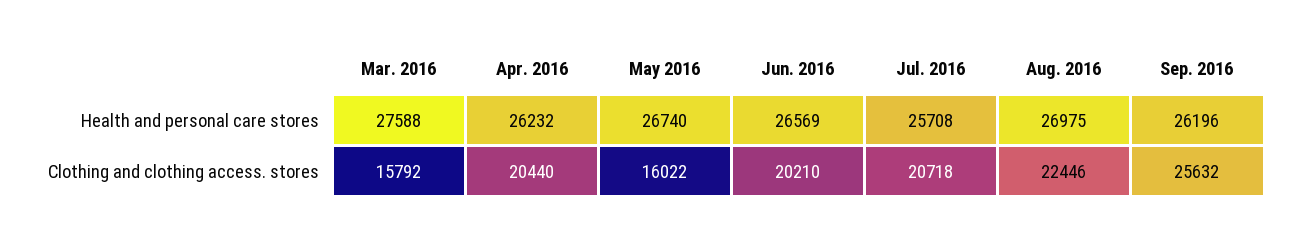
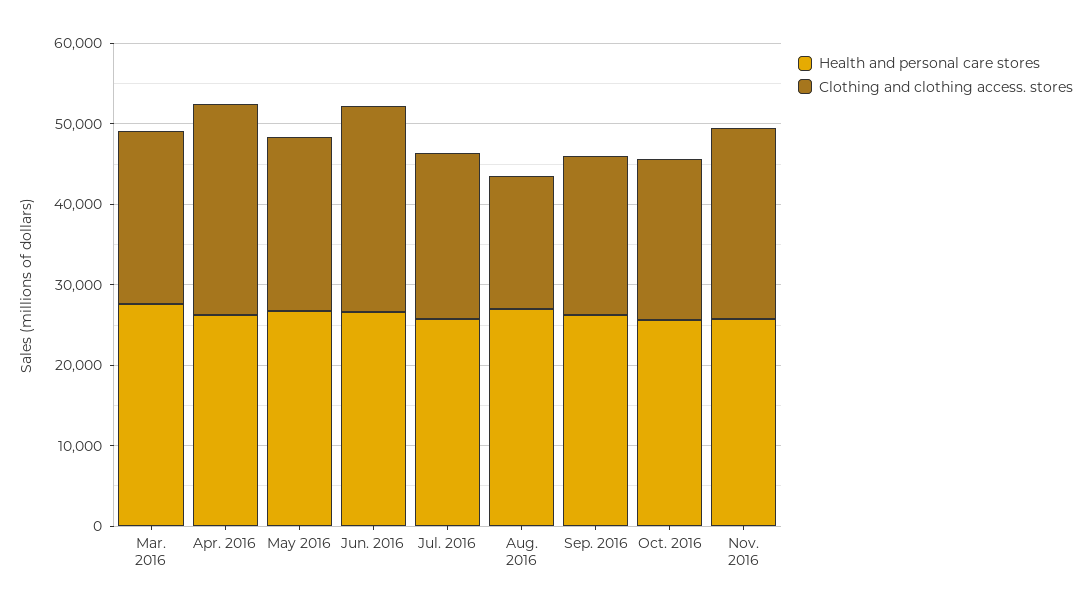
Clothing and clothing access. stores, Mar. 2016: 15792 -> 22000
Clothing and clothing access. stores, Apr. 2016: 20440 -> 26000
Clothing and clothing access. stores, May 2016: 16022 -> 22000
Clothing and clothing access. stores, Jun. 2016: 20210 -> 26000
Clothing and clothing access. stores, Aug. 2016: 22446 -> 16000
Clothing and clothing access. stores, Sep. 2016: 25632 -> 20000
Health and personal care stores, Oct. 2016: none -> 26000
Clothing and clothing access. stores, Oct. 2016: none -> 20000
Health and personal care stores, Nov. 2016: none -> 26000
Clothing and clothing access. stores, Nov. 2016: none -> 24000

